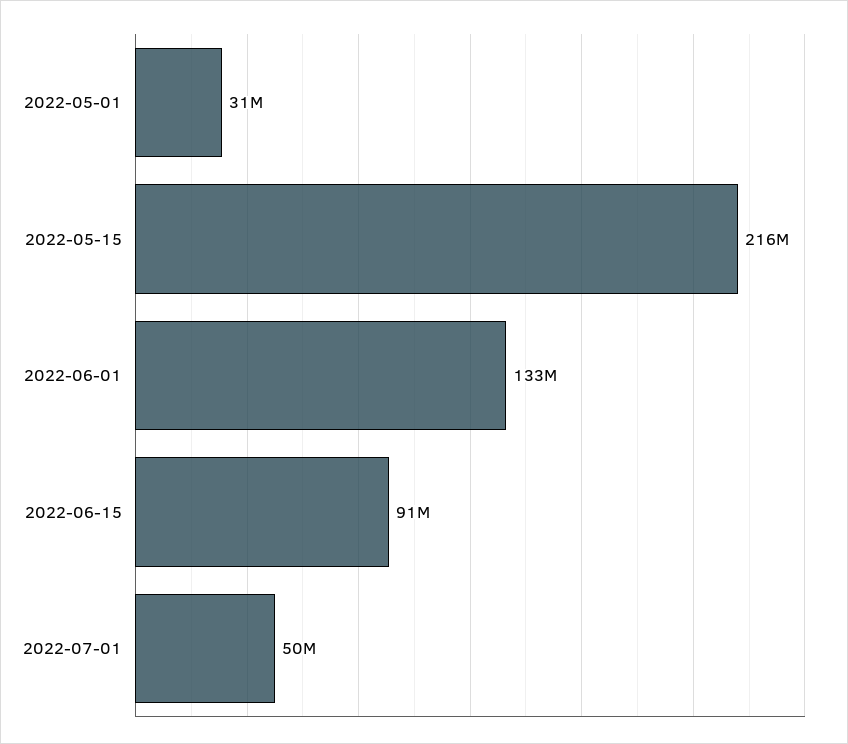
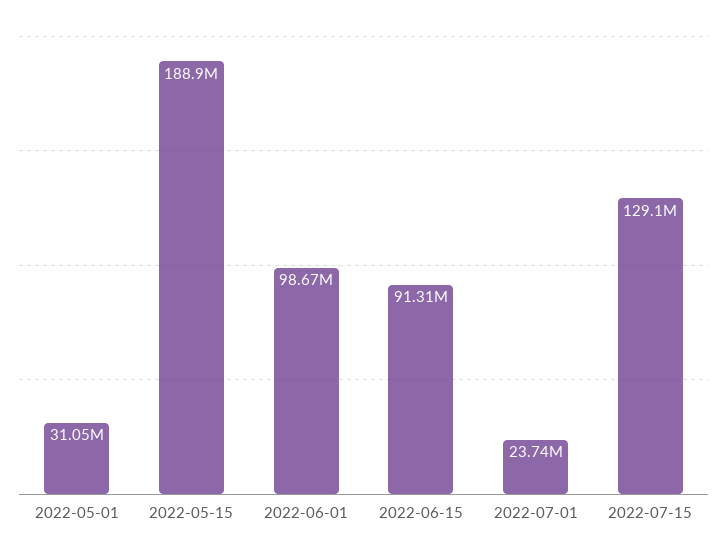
2022-05-15: 216000000 -> 188900000
2022-06-01: 133000000 -> 98670000
2022-07-01: 50000000 -> 23740000
2022-07-15: none -> 129100000

